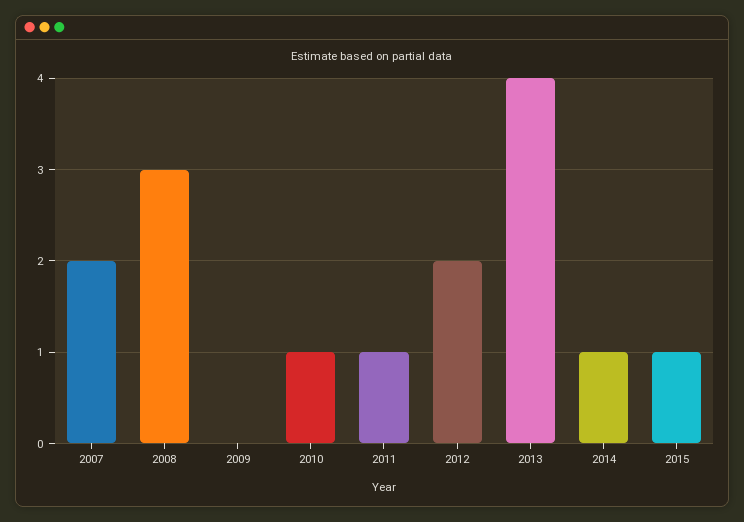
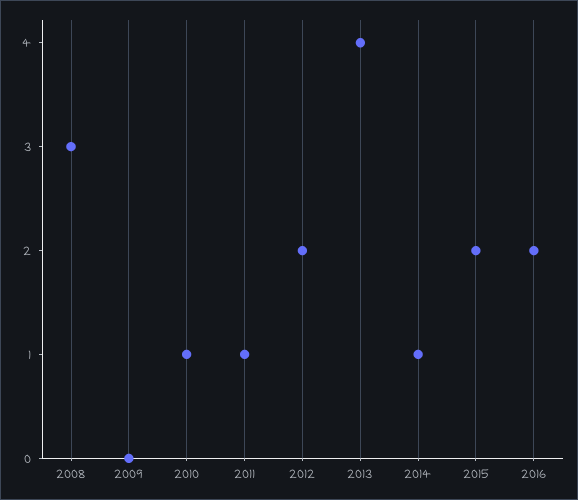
2007: 2 -> none
2015: 1 -> 2
2016: none -> 2

